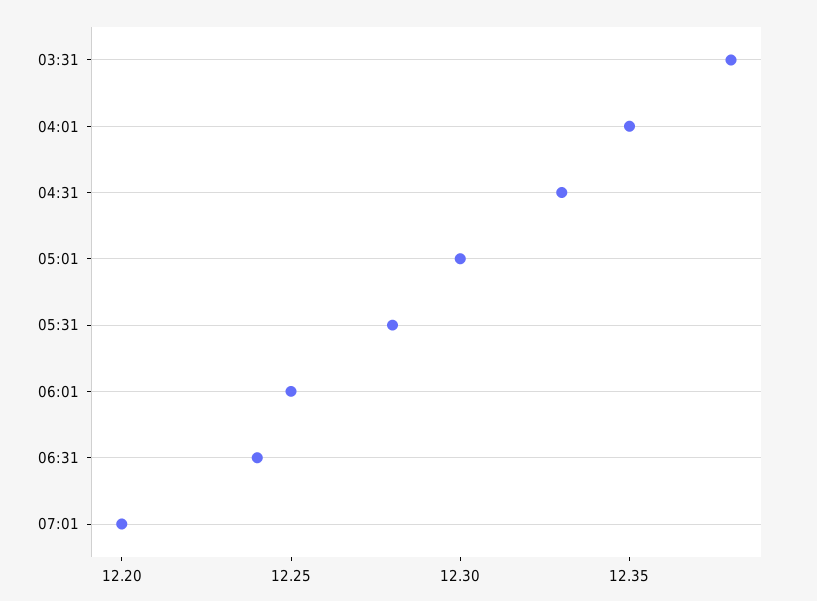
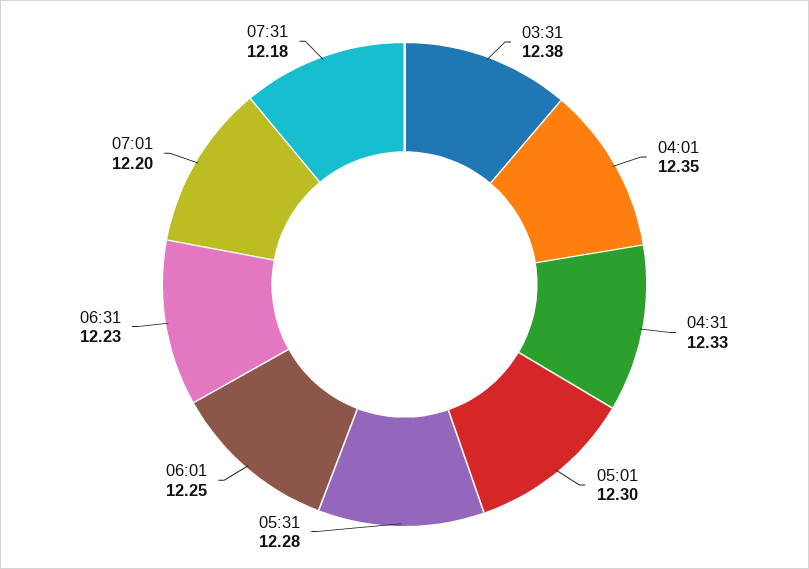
06:31: 12.24 -> 12.23
07:31: none -> 12.18

